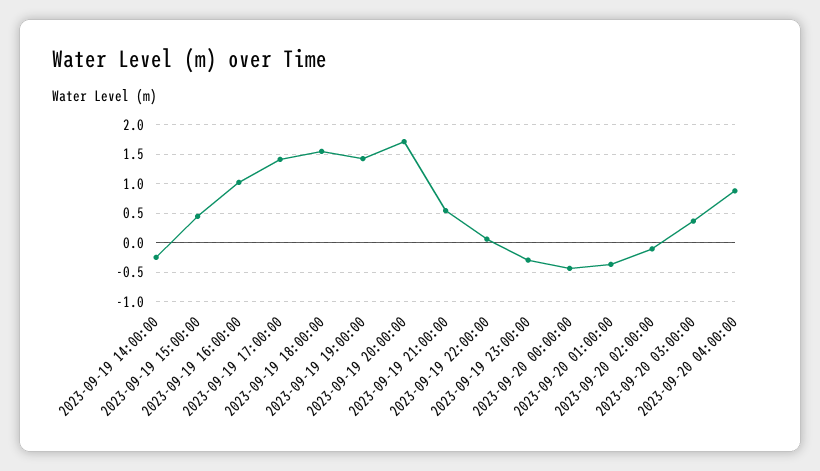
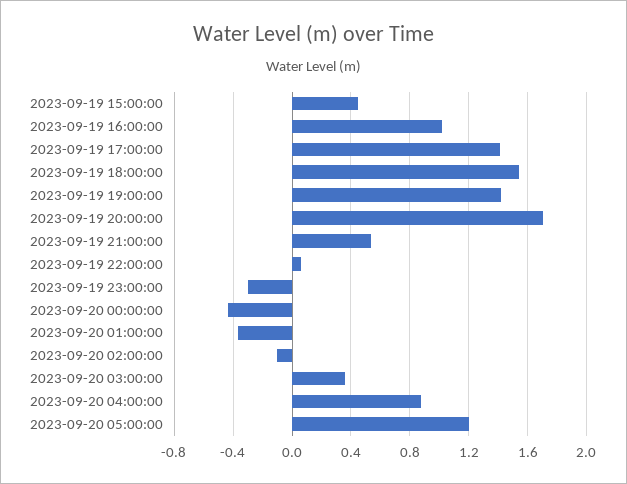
2023-09-19 14:00:00: -0.25 -> none
2023-09-20 05:00:00: none -> 1.2

